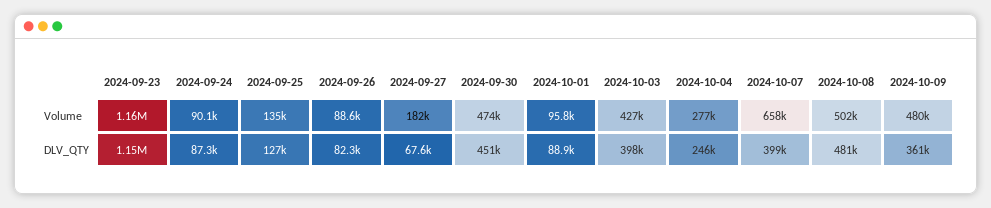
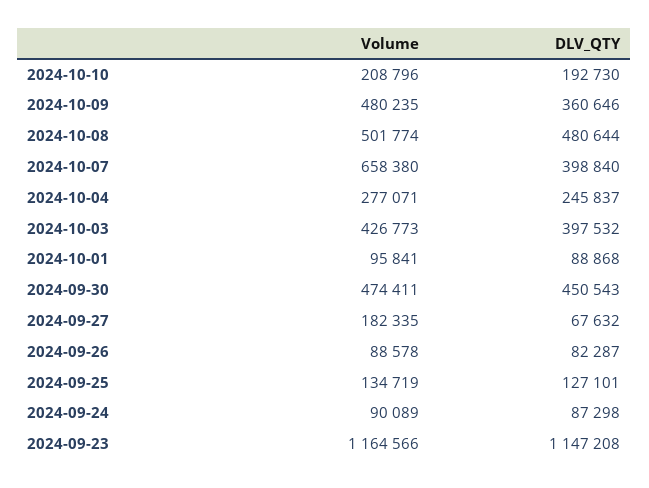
2024-10-10, Volume: none -> 208796
2024-10-10, DLV_QTY: none -> 192730

